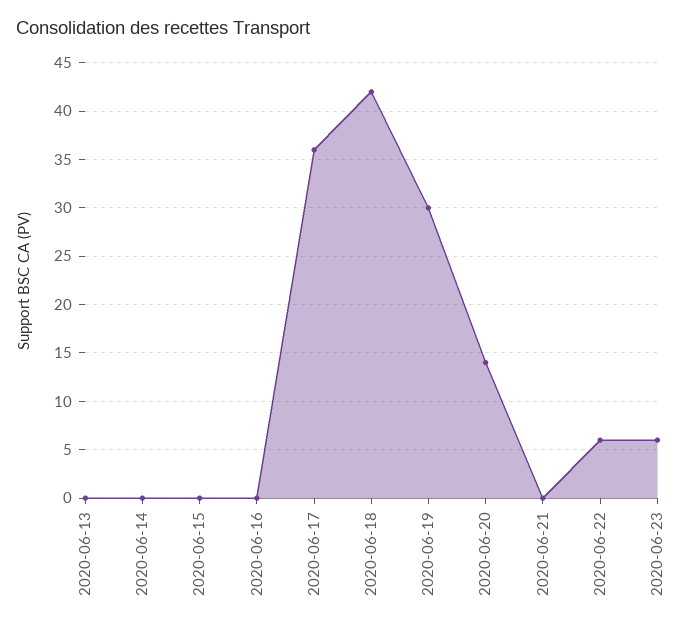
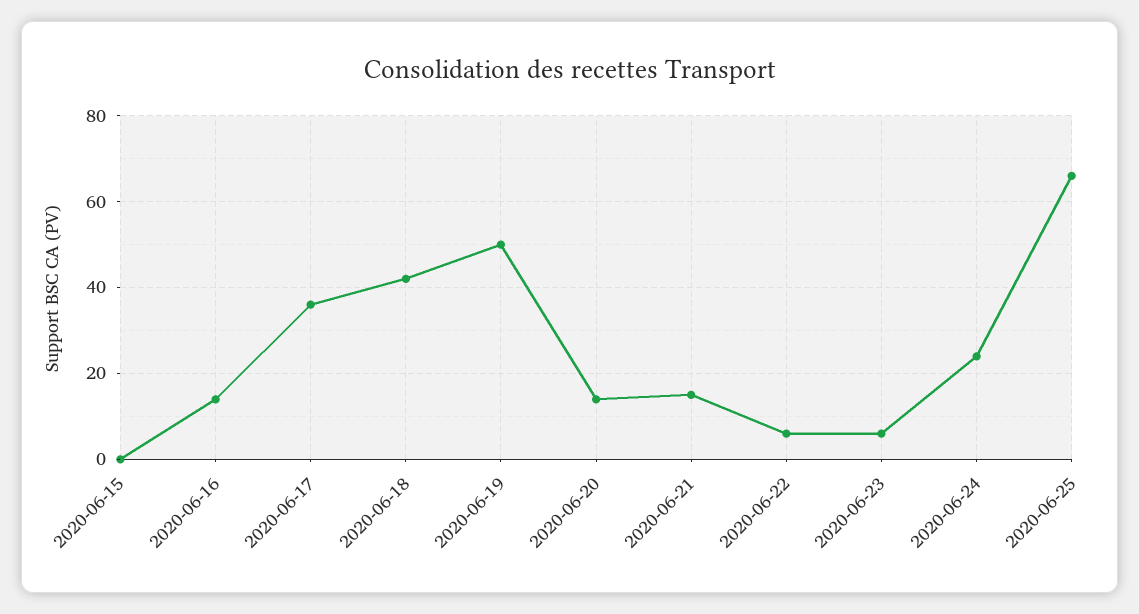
2020-06-13: 0 -> none
2020-06-14: 0 -> none
2020-06-16: 0 -> 15
2020-06-19: 30 -> 50
2020-06-21: 0 -> 15
2020-06-24: none -> 25
2020-06-25: none -> 65

